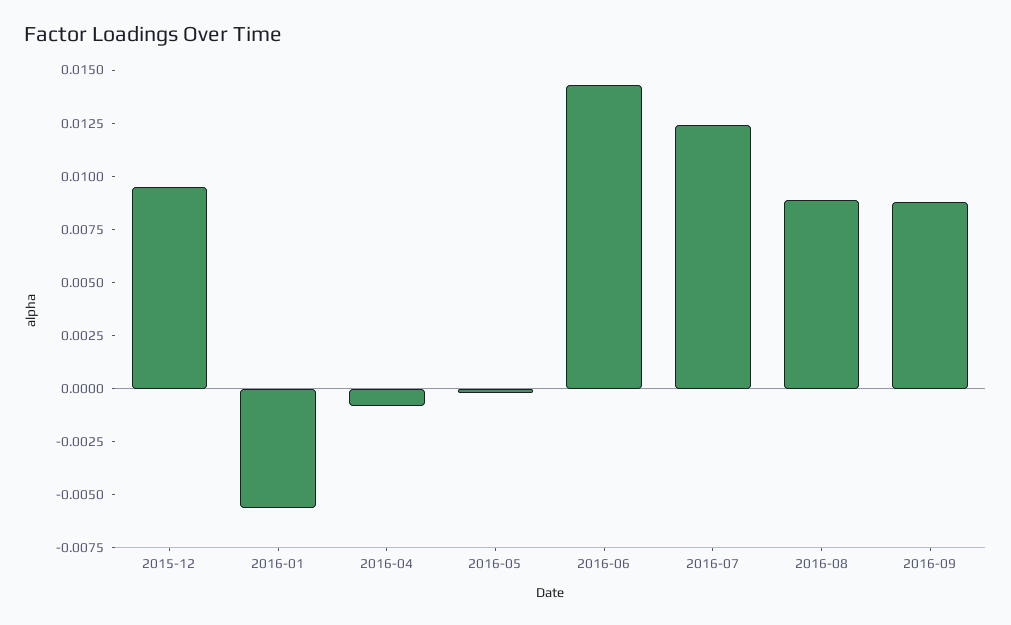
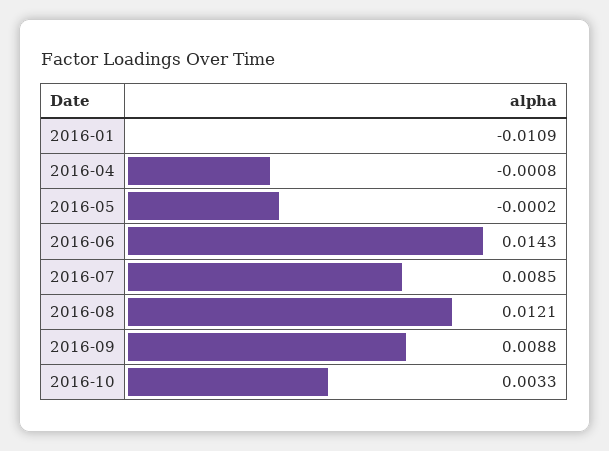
2015-12: 0.0095 -> none
2016-01: -0.0055 -> -0.0109
2016-07: 0.0125 -> 0.0085
2016-08: 0.009 -> 0.0121
2016-10: none -> 0.0033

